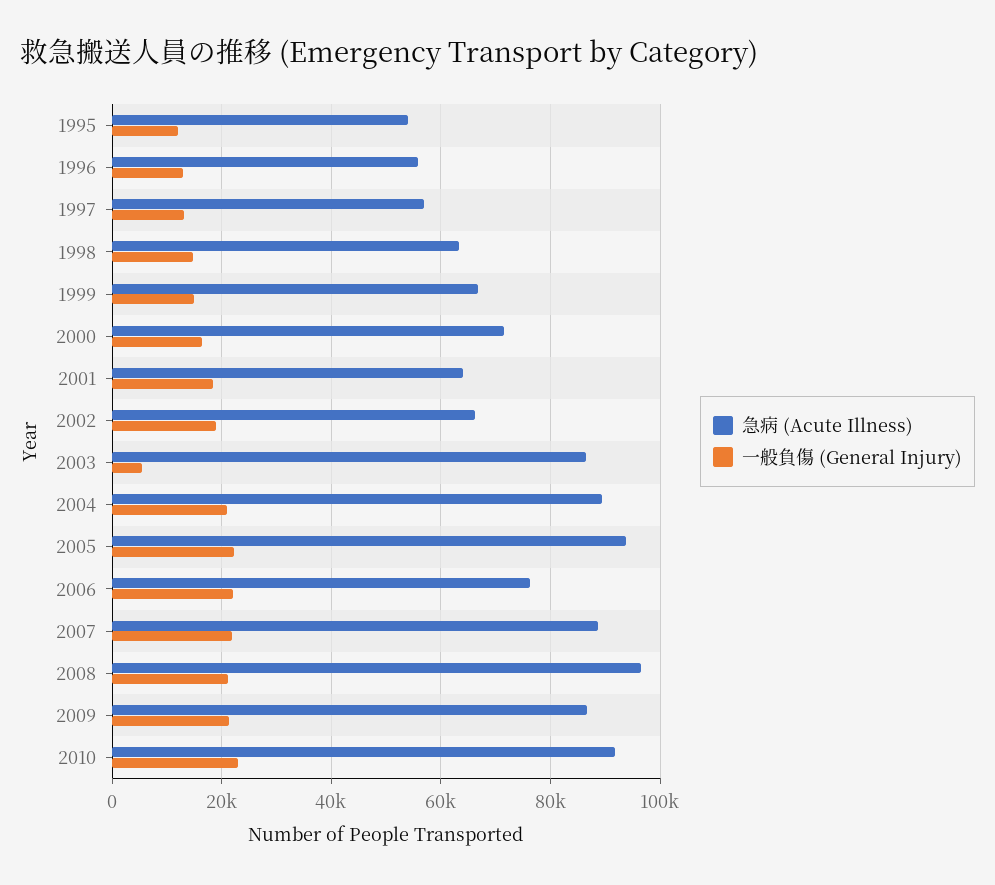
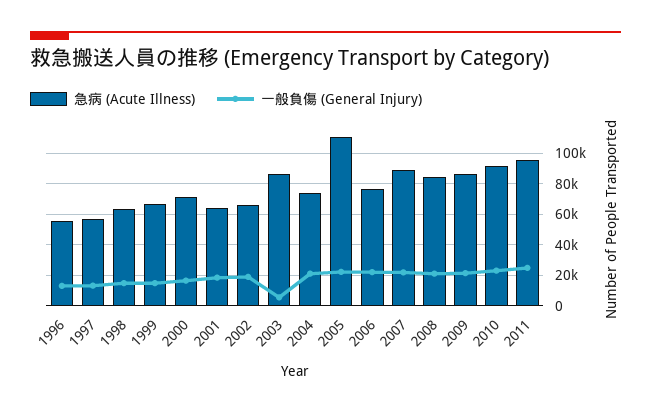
急病 (Acute Illness), 1995: 54000 -> none
一般負傷 (General Injury), 1995: 12000 -> none
急病 (Acute Illness), 2004: 90000 -> 75000
急病 (Acute Illness), 2005: 94000 -> 110000
急病 (Acute Illness), 2008: 96000 -> 85000
急病 (Acute Illness), 2011: none -> 95000
一般負傷 (General Injury), 2011: none -> 25000

